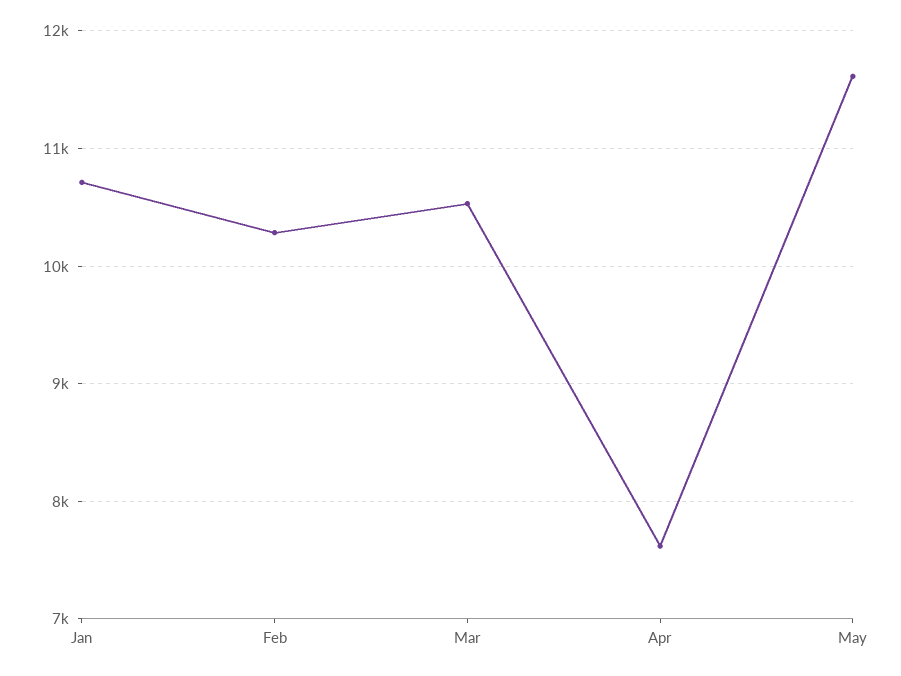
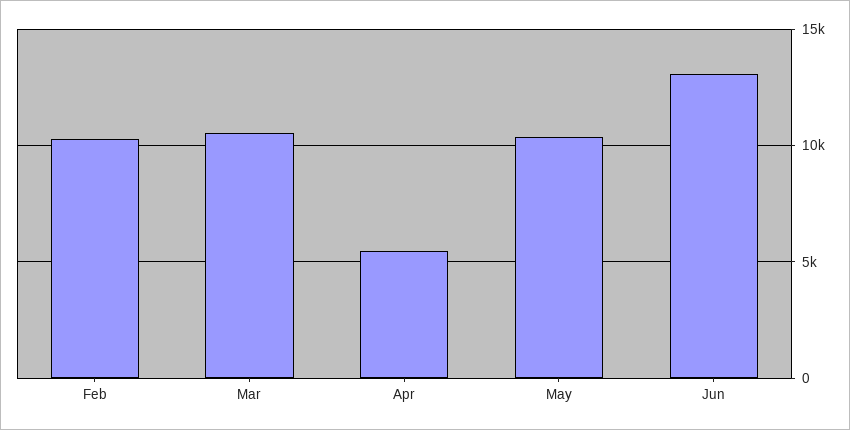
Jan: 10700 -> none
Apr: 7600 -> 5500
May: 11600 -> 10500
Jun: none -> 13000

